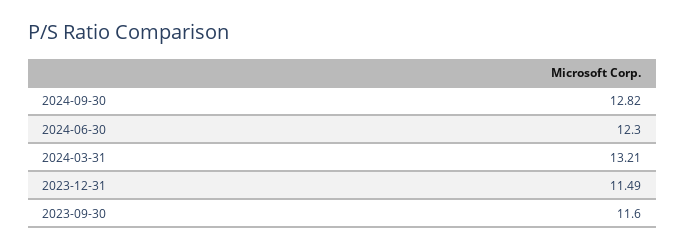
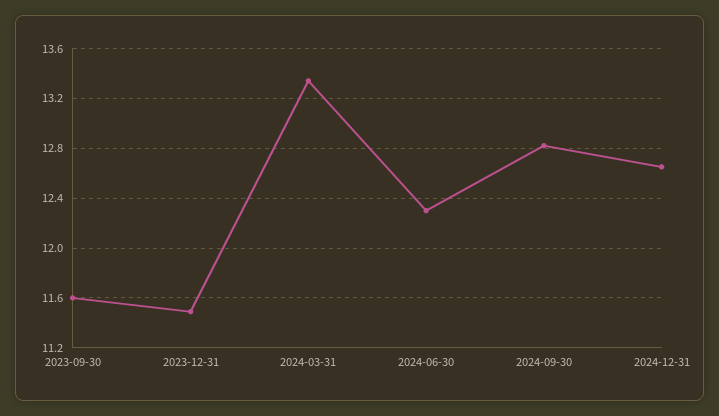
2024-03-31: 13.21 -> 13.35
2024-12-31: none -> 12.65

